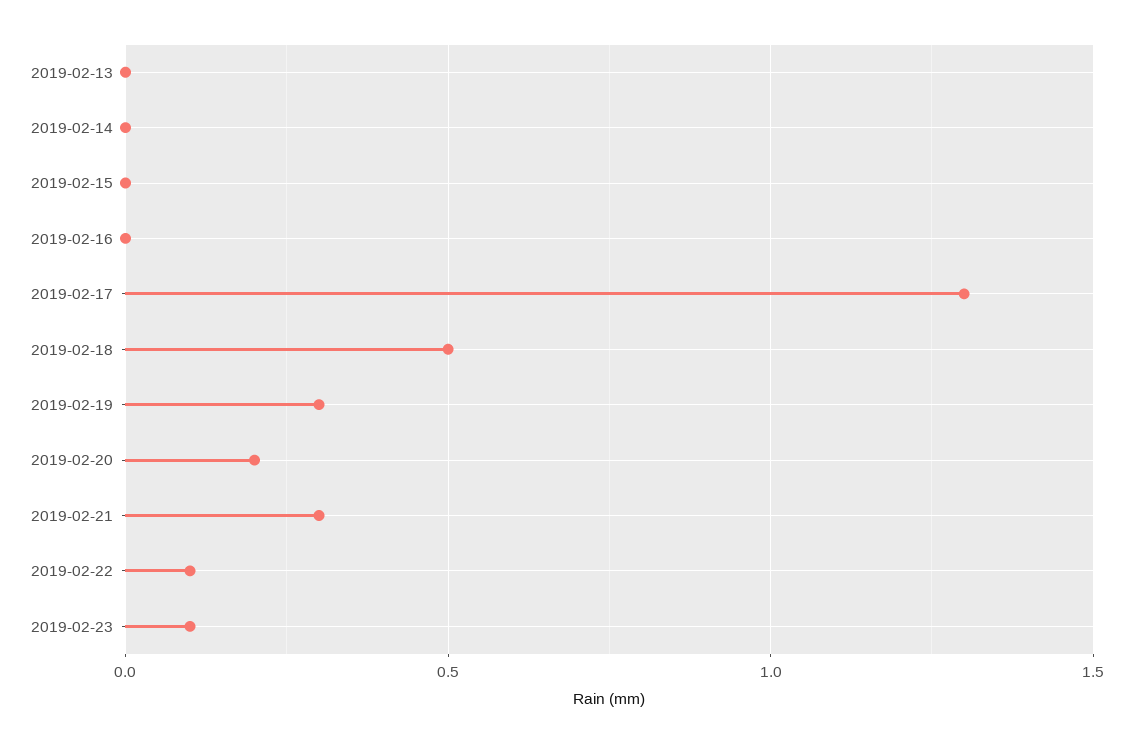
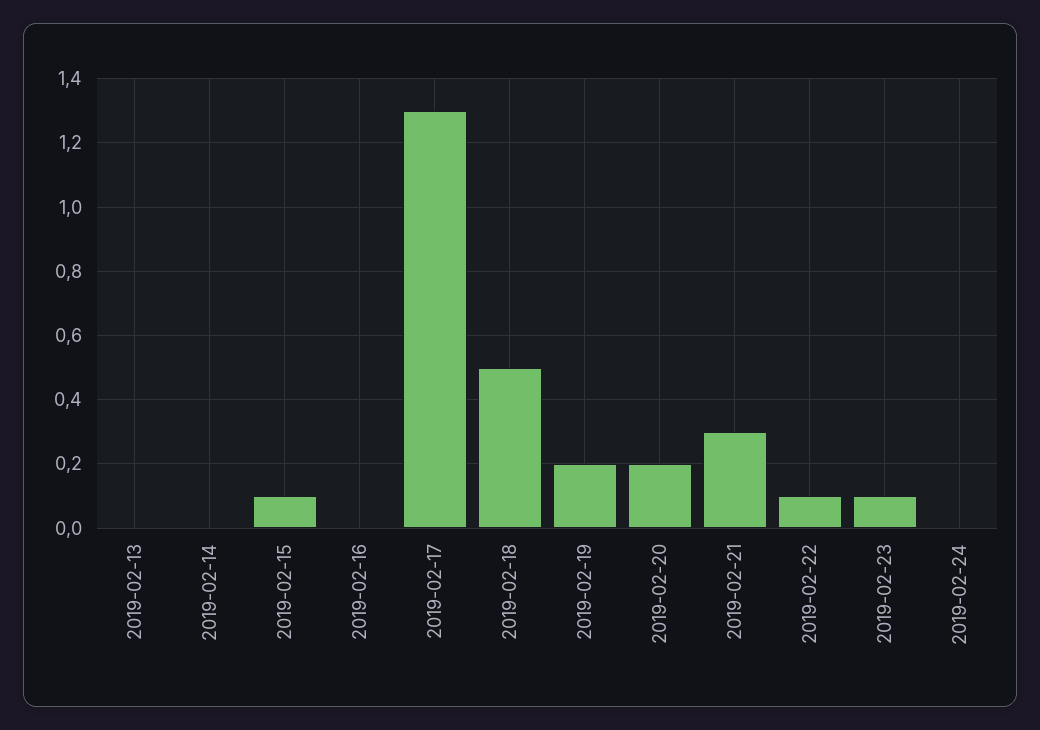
2019-02-15: 0 -> 0.1
2019-02-19: 0.3 -> 0.2
2019-02-24: none -> 0

